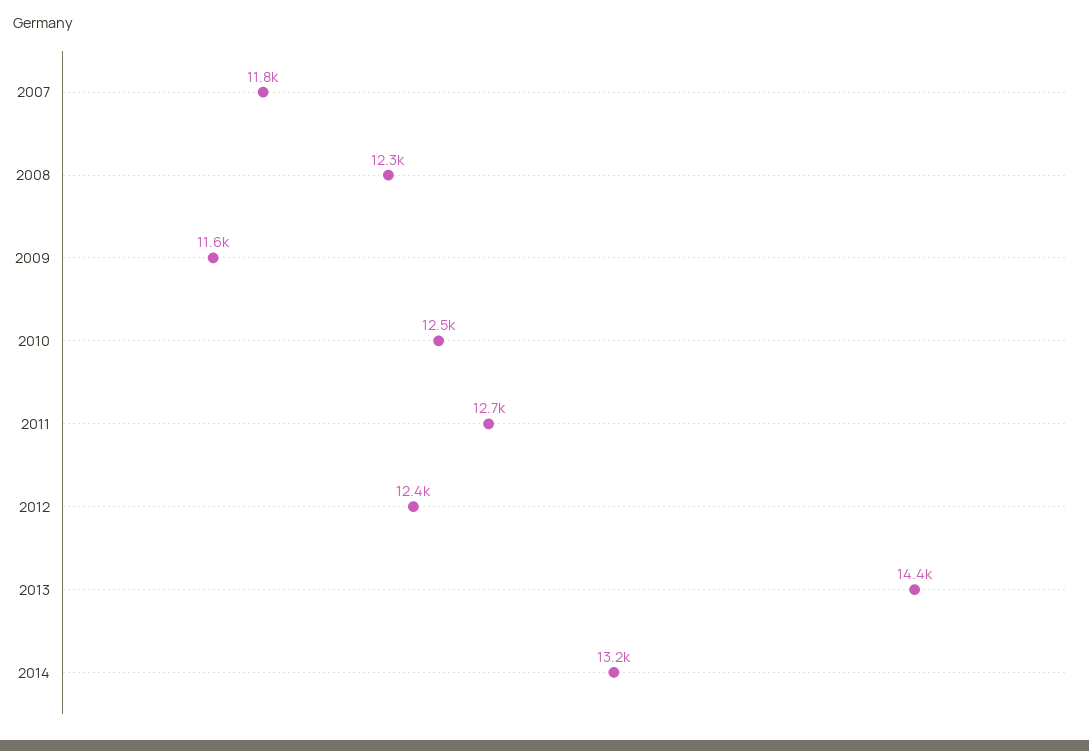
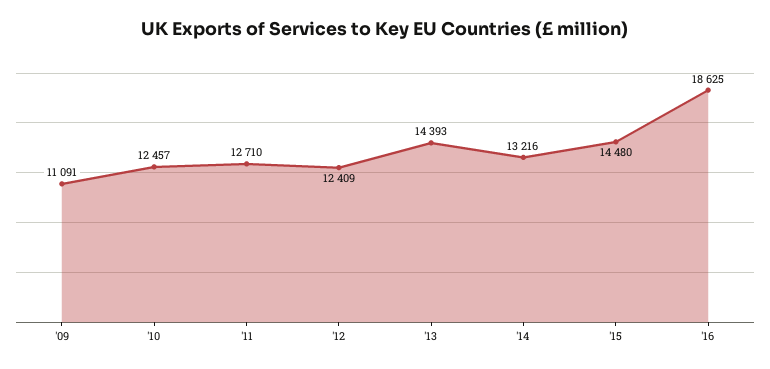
2007: 11800 -> none
2008: 12300 -> none
2009: 11600 -> 11091
'15: none -> 14480
'16: none -> 18625

